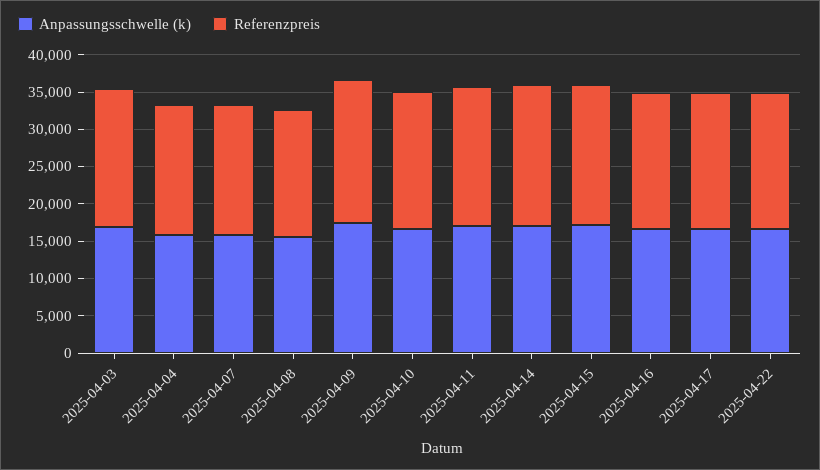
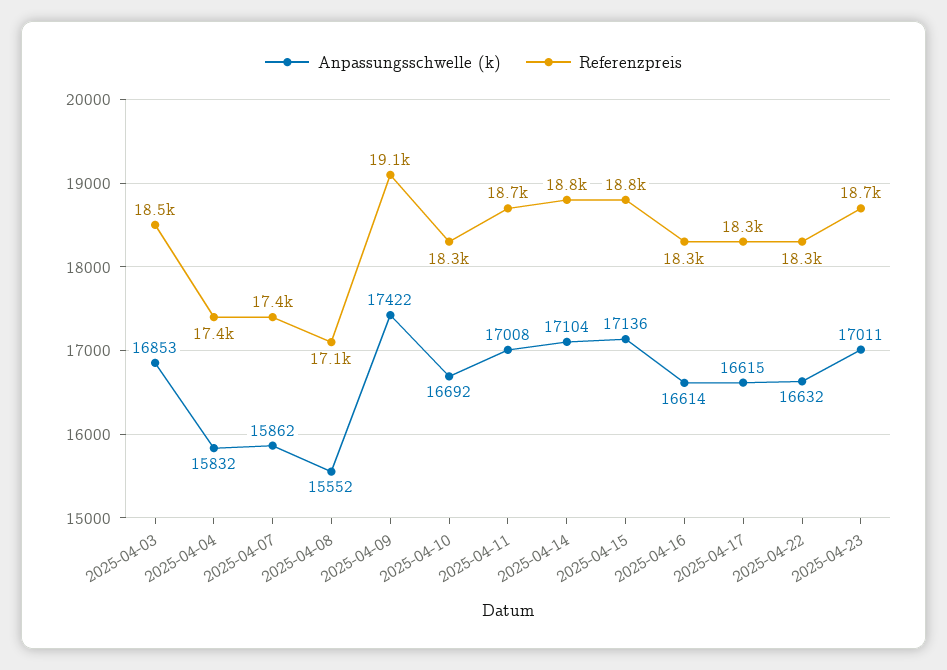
Anpassungsschwelle (k), 2025-04-23: none -> 17011
Referenzpreis, 2025-04-23: none -> 18700

